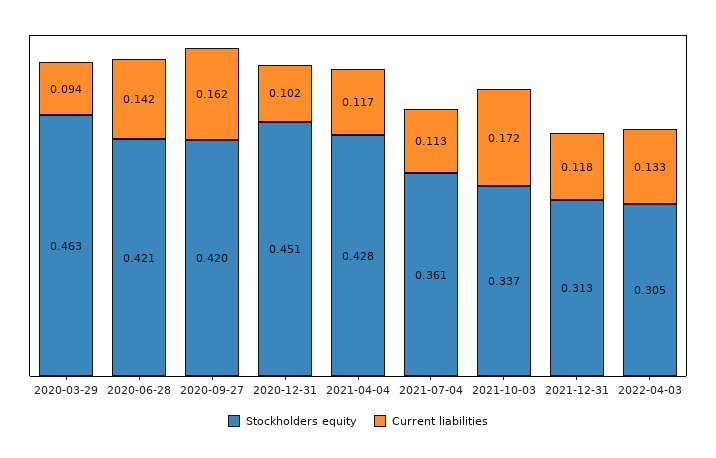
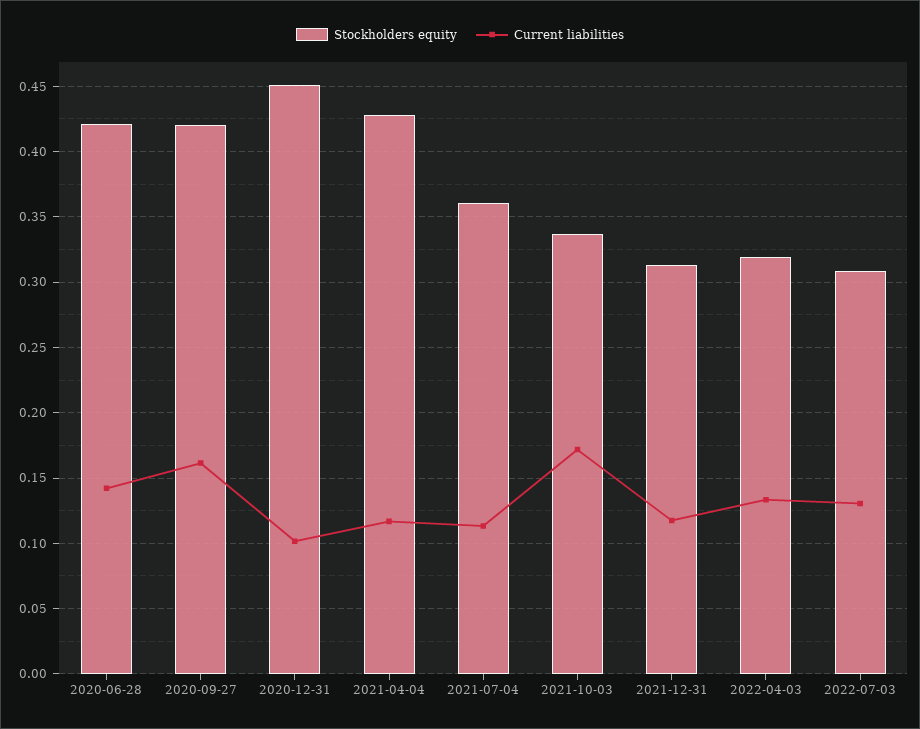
Stockholders equity, 2020-03-29: 0.463 -> none
Current liabilities, 2020-03-29: 0.094 -> none
Stockholders equity, 2022-04-03: 0.305 -> 0.32
Stockholders equity, 2022-07-03: none -> 0.31
Current liabilities, 2022-07-03: none -> 0.13

